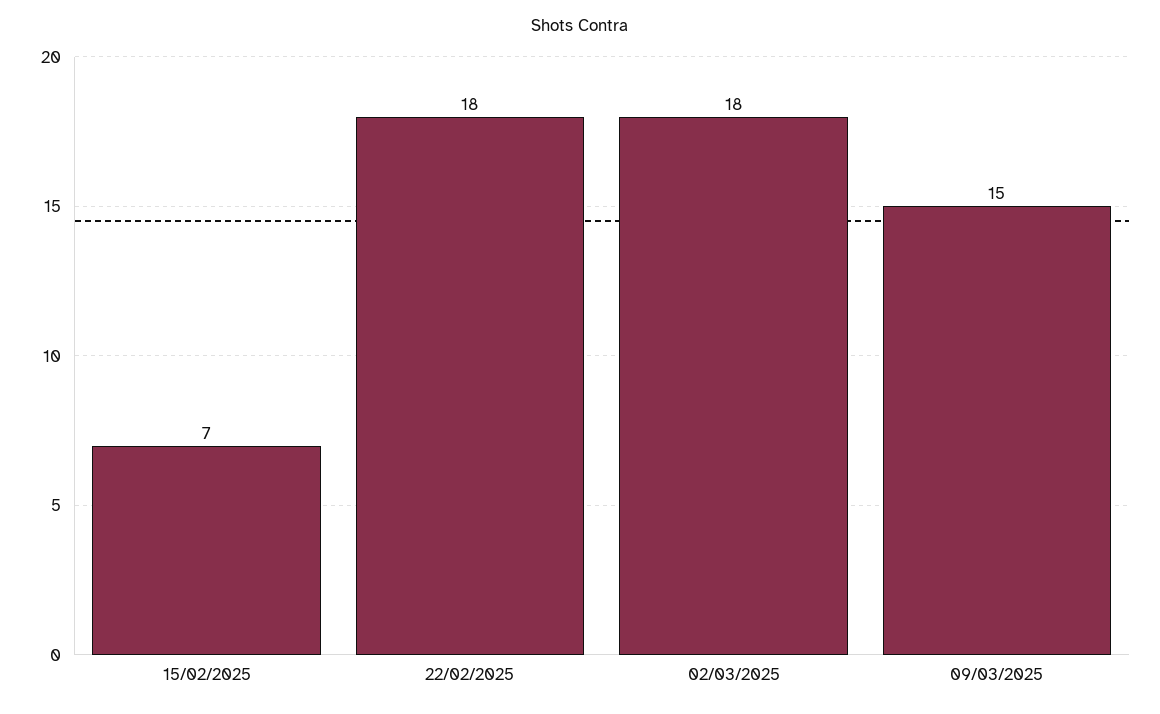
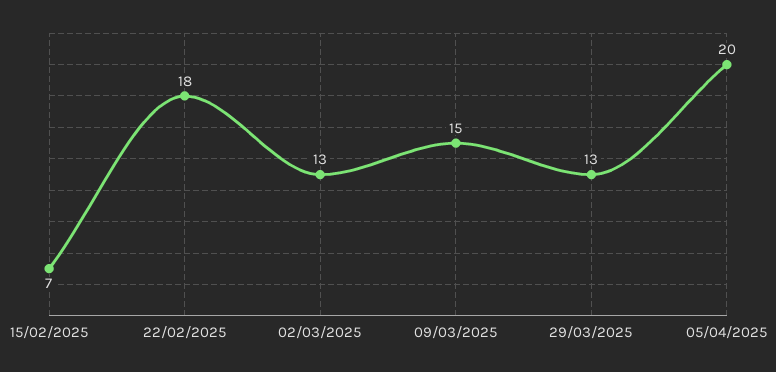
02/03/2025: 18 -> 13
29/03/2025: none -> 13
05/04/2025: none -> 20

